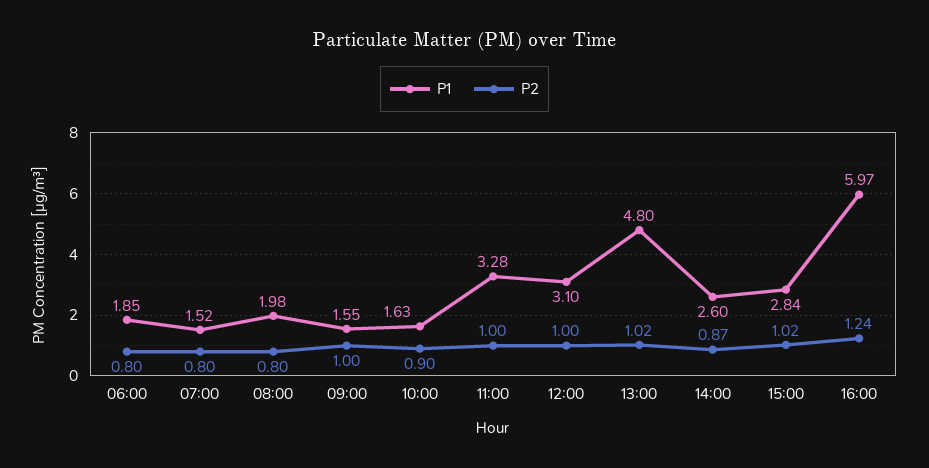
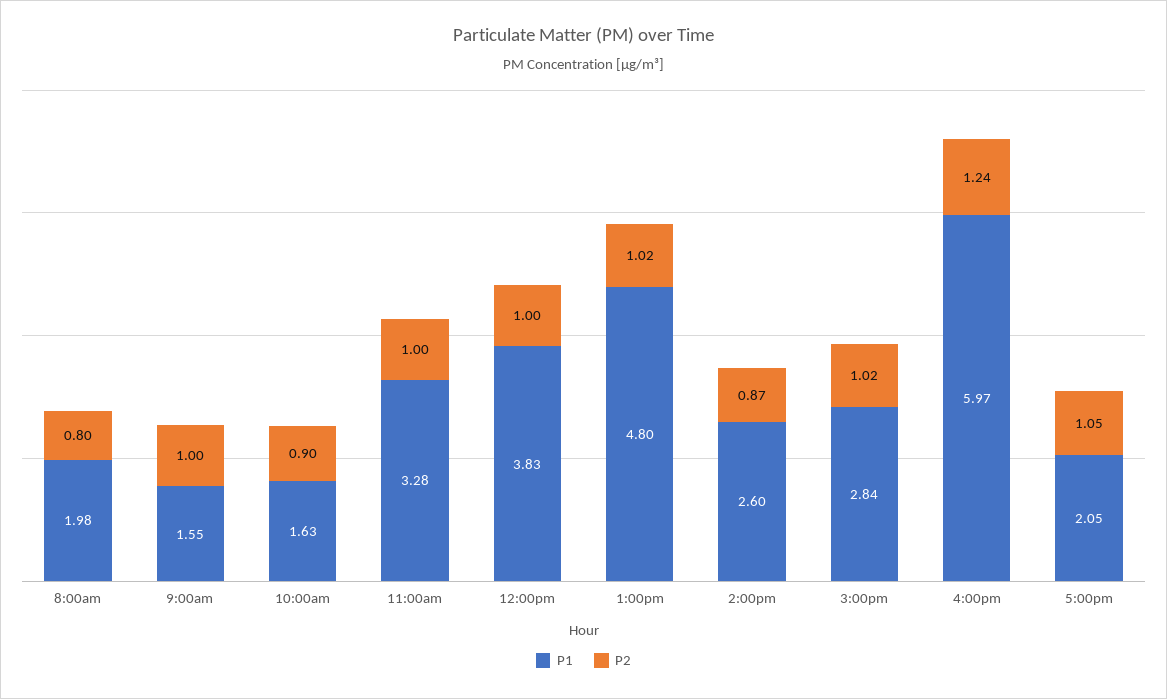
P1, 06:00: 1.85 -> none
P2, 06:00: 0.8 -> none
P1, 07:00: 1.52 -> none
P2, 07:00: 0.8 -> none
P1, 12:00: 3.1 -> 3.83
P1, 5:00pm: none -> 2.05
P2, 5:00pm: none -> 1.05

